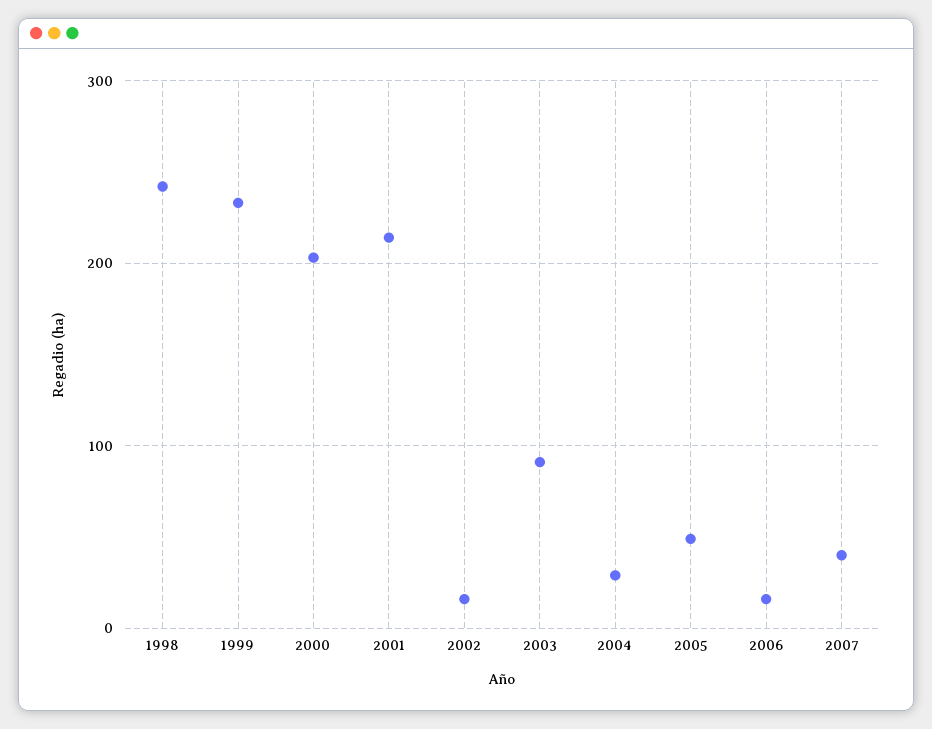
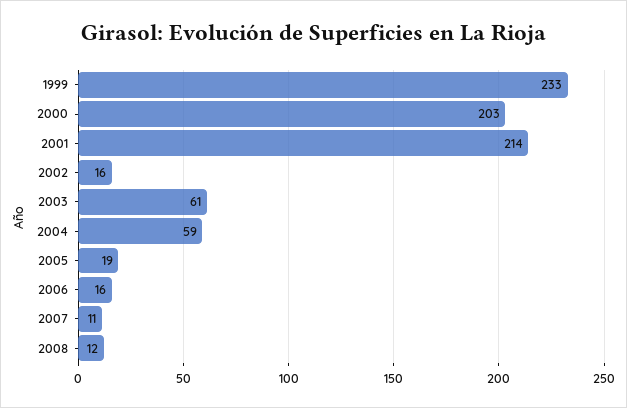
1998: 240 -> none
2003: 90 -> 61
2004: 30 -> 59
2005: 50 -> 19
2007: 40 -> 11
2008: none -> 12

